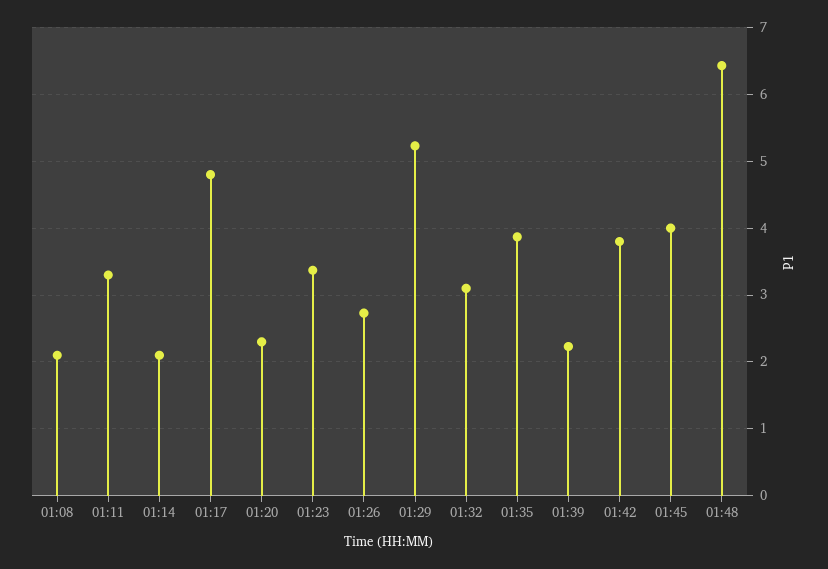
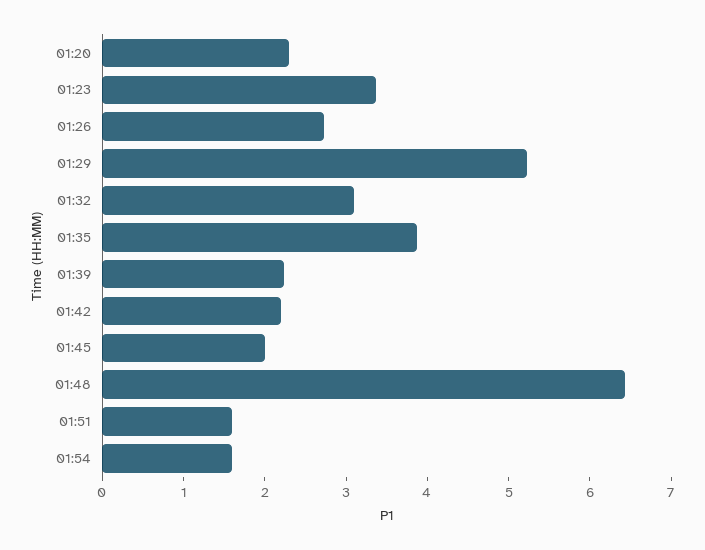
01:08: 2.1 -> none
01:11: 3.3 -> none
01:14: 2.1 -> none
01:17: 4.8 -> none
01:42: 3.8 -> 2.2
01:45: 4 -> 2
01:51: none -> 1.6
01:54: none -> 1.6

